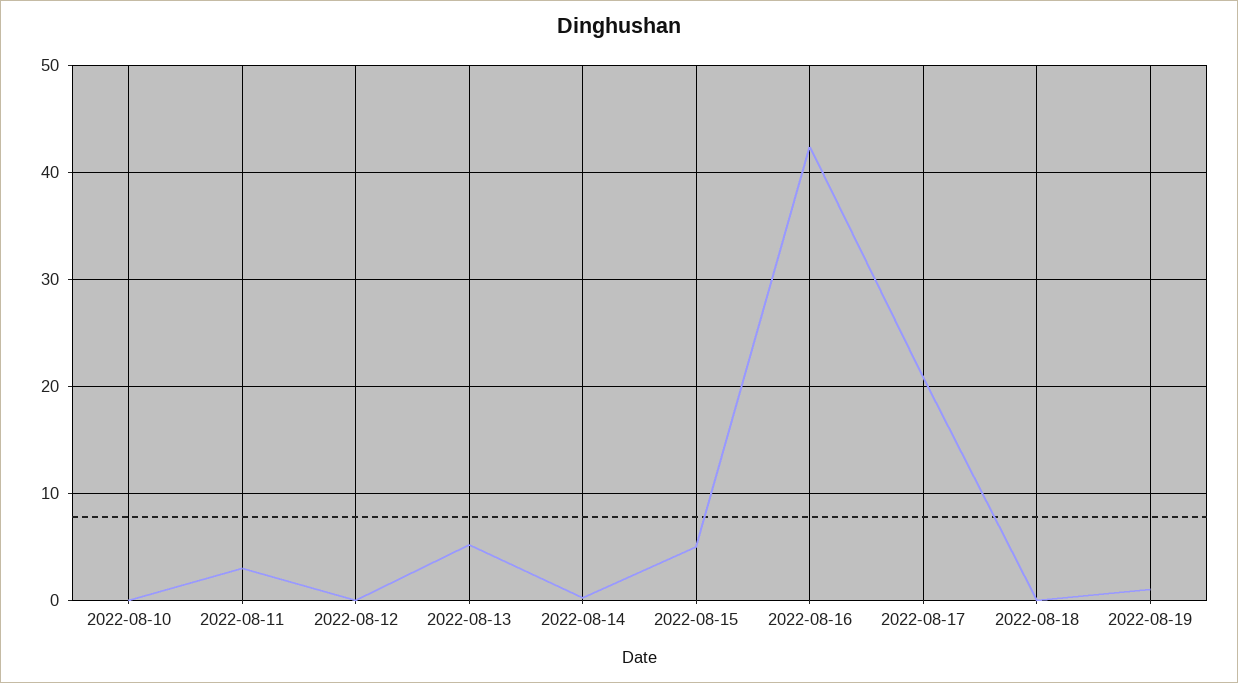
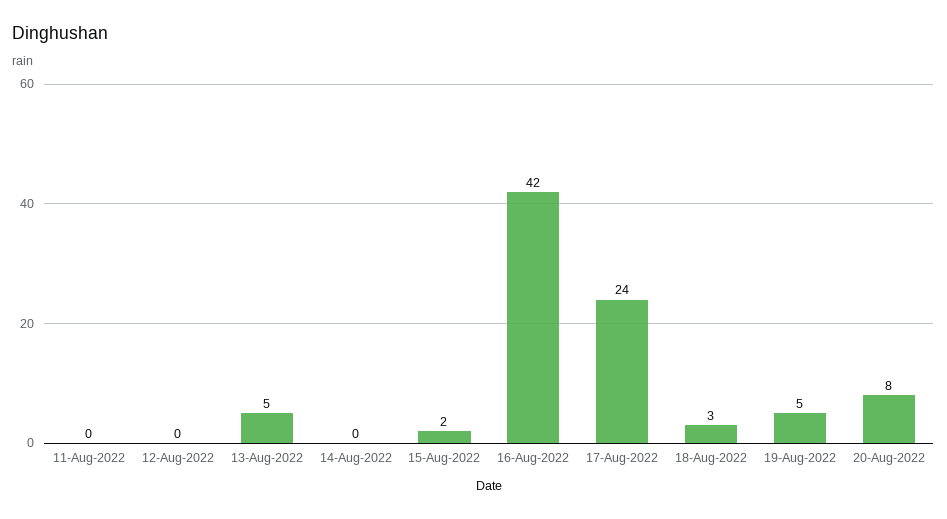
2022-08-10: 0 -> none
2022-08-11: 3 -> 0
2022-08-15: 5 -> 2
2022-08-17: 21 -> 24
2022-08-18: 0 -> 3
2022-08-19: 1 -> 5
20-Aug-2022: none -> 8

